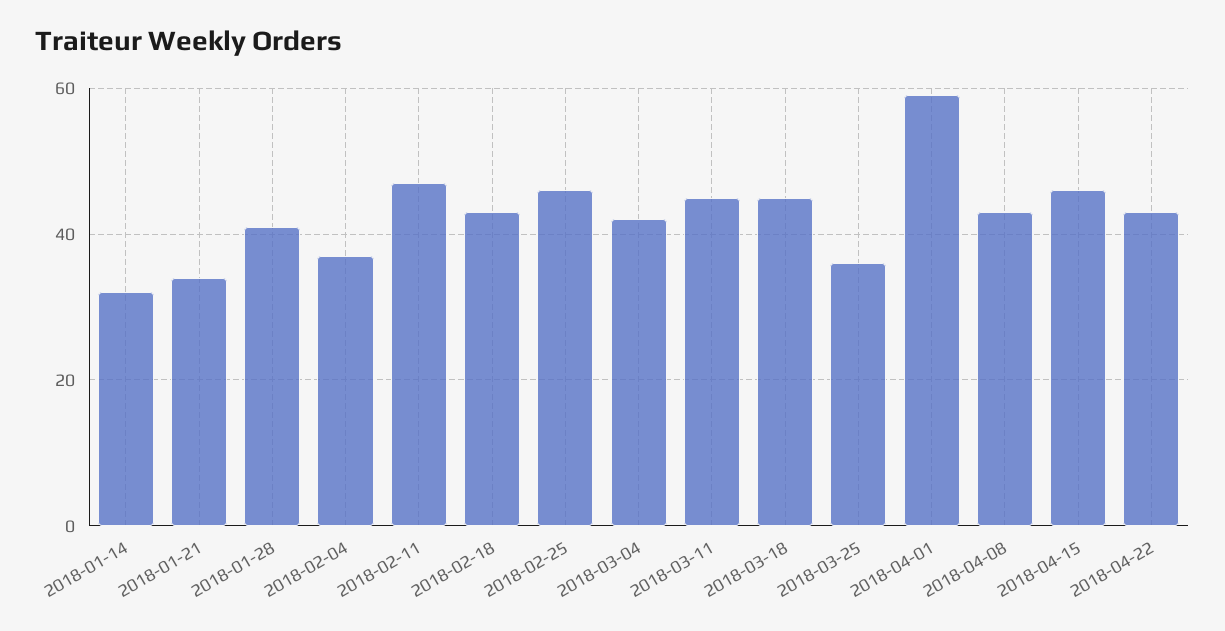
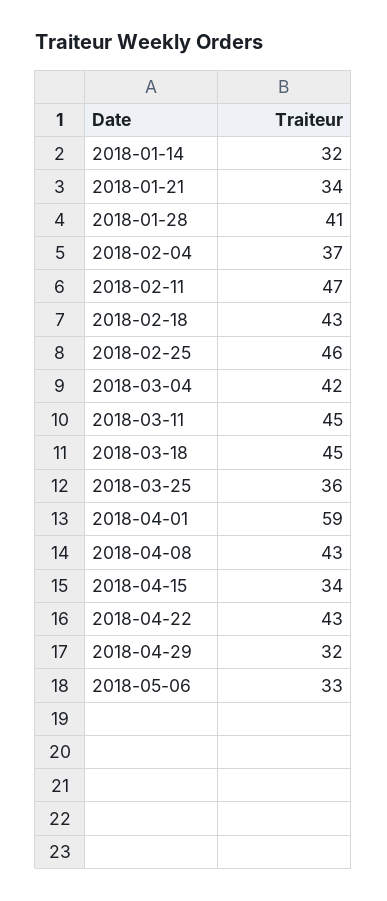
2018-04-15: 45 -> 34
2018-04-29: none -> 32
2018-05-06: none -> 33

